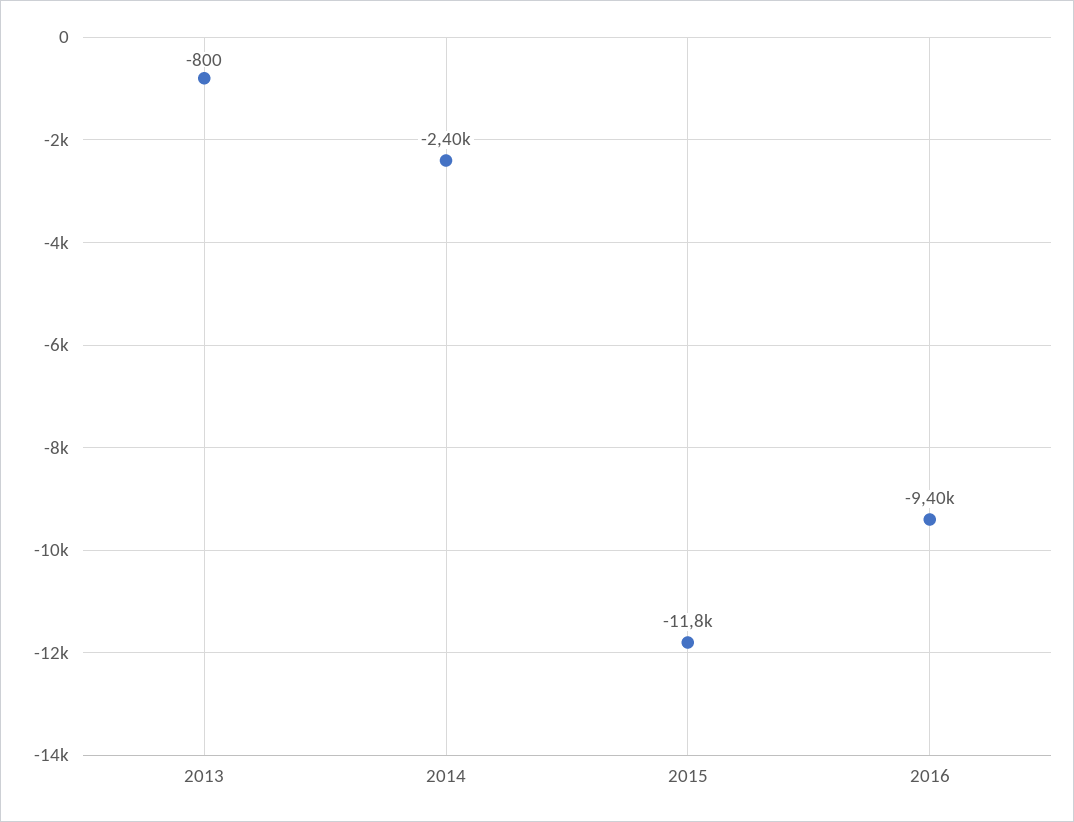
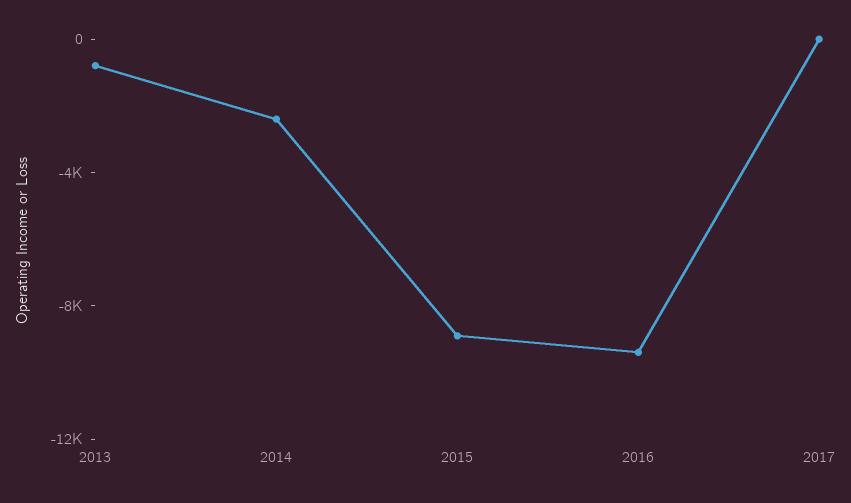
2015: -11800 -> -9000
2017: none -> 0

